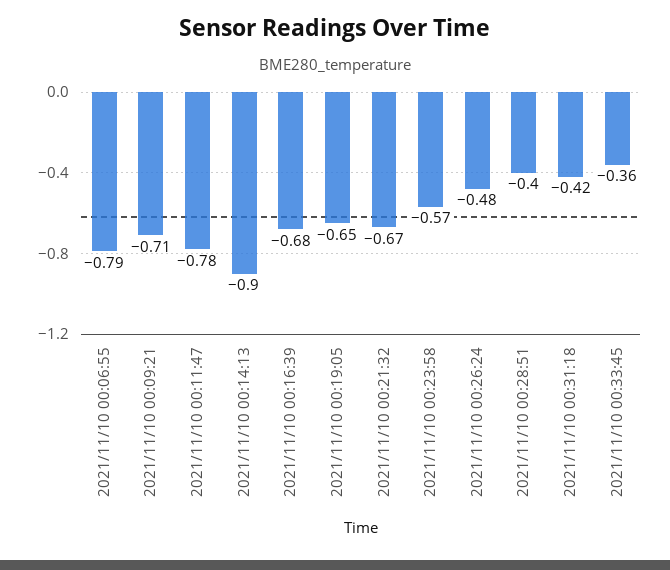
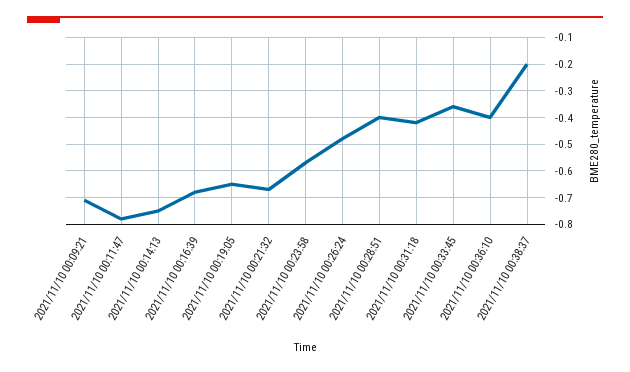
2021/11/10 00:06:55: -0.79 -> none
2021/11/10 00:14:13: -0.9 -> -0.75
2021/11/10 00:36:10: none -> -0.4
2021/11/10 00:38:37: none -> -0.2

